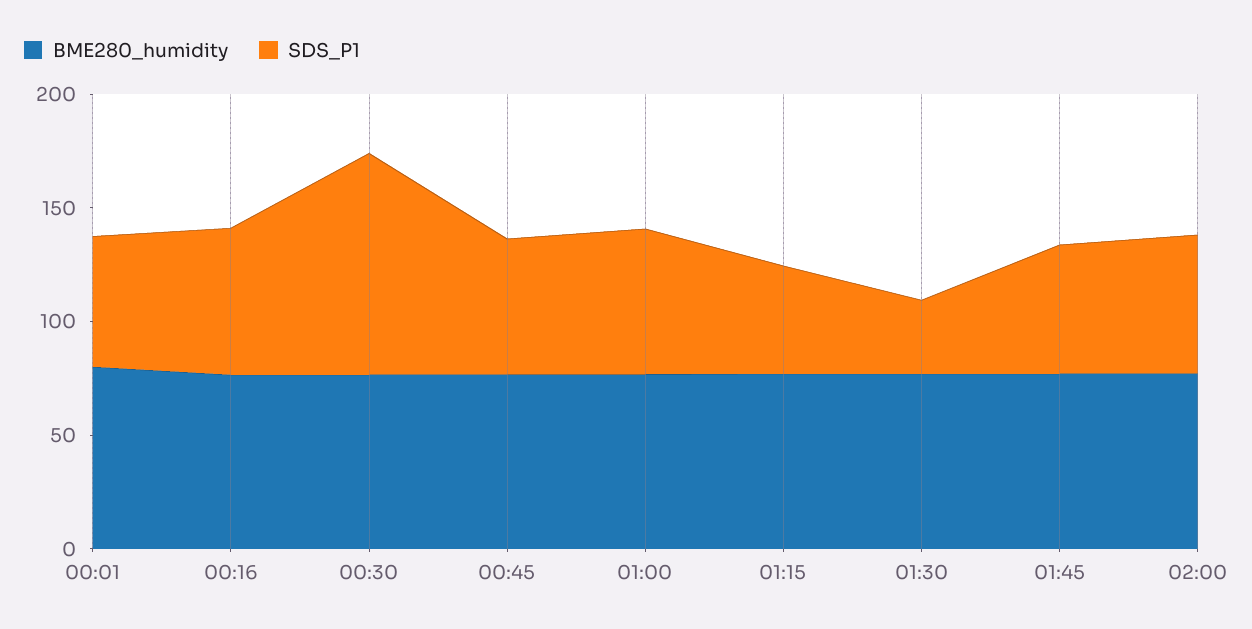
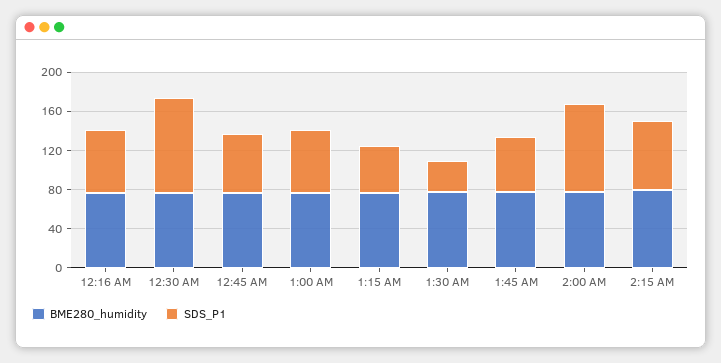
BME280_humidity, 00:01: 80 -> none
SDS_P1, 00:01: 60 -> none
SDS_P1, 02:00: 60 -> 90
BME280_humidity, 2:15 AM: none -> 80
SDS_P1, 2:15 AM: none -> 70

